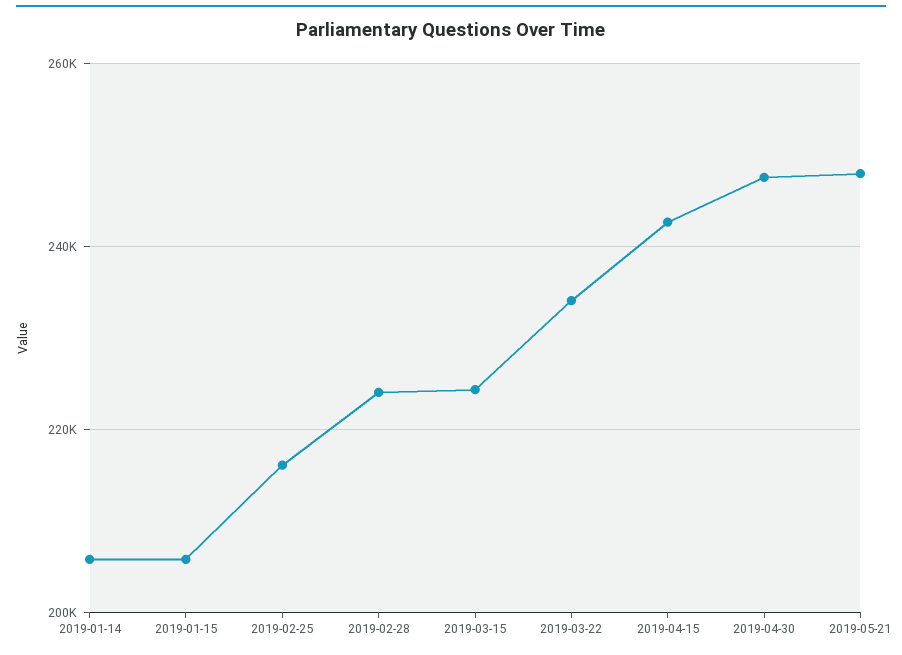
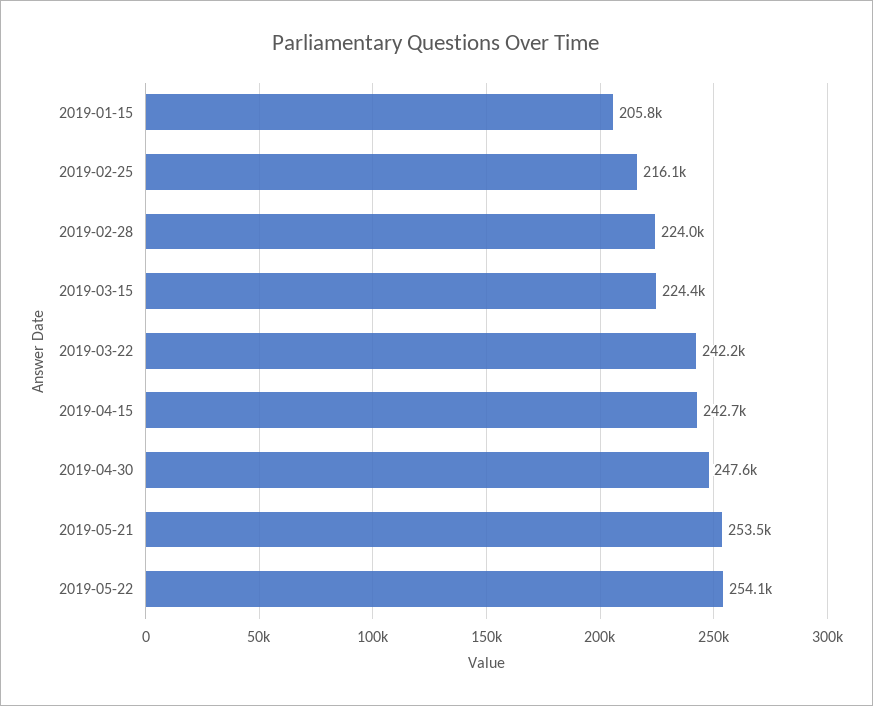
2019-01-14: 206000 -> none
2019-03-22: 234000 -> 242200
2019-05-21: 248000 -> 253500
2019-05-22: none -> 254100

